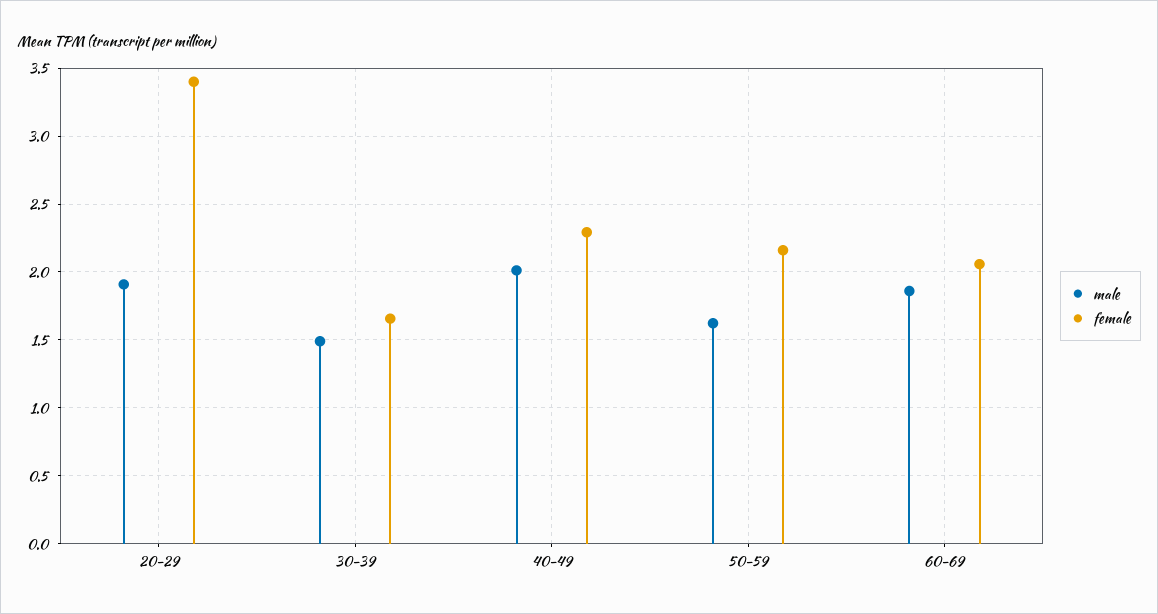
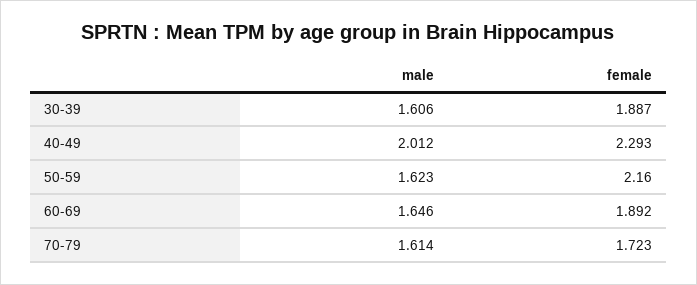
male, 20-29: 1.9 -> none
female, 20-29: 3.4 -> none
male, 30-39: 1.5 -> 1.606
female, 30-39: 1.65 -> 1.887
male, 60-69: 1.85 -> 1.646
female, 60-69: 2.05 -> 1.892
male, 70-79: none -> 1.614
female, 70-79: none -> 1.723

